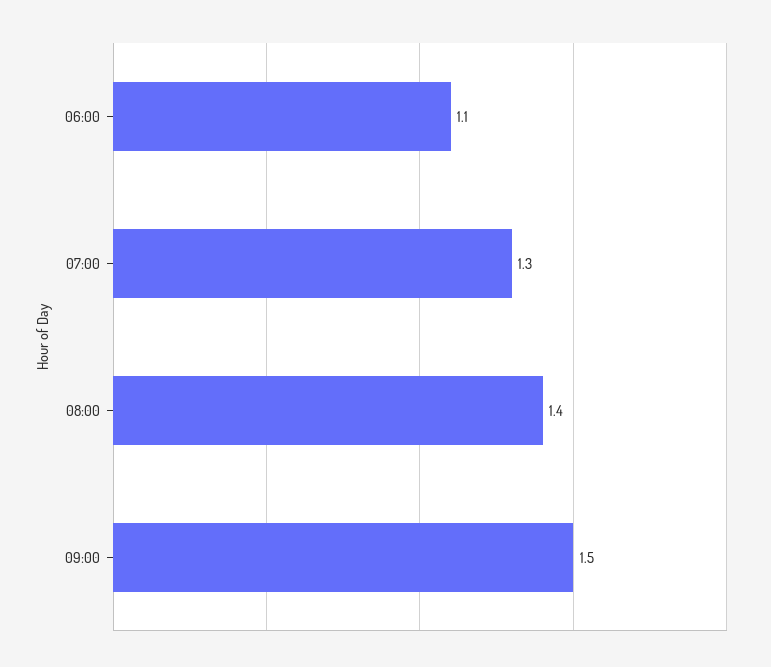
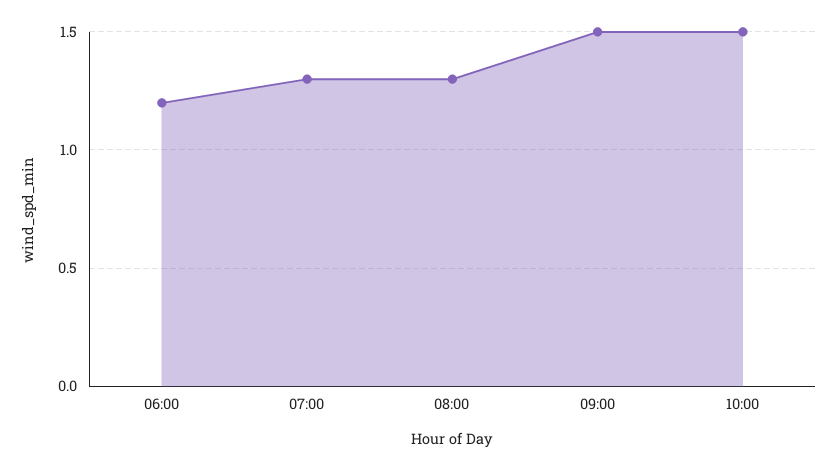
06:00: 1.1 -> 1.2
08:00: 1.4 -> 1.3
10:00: none -> 1.5

